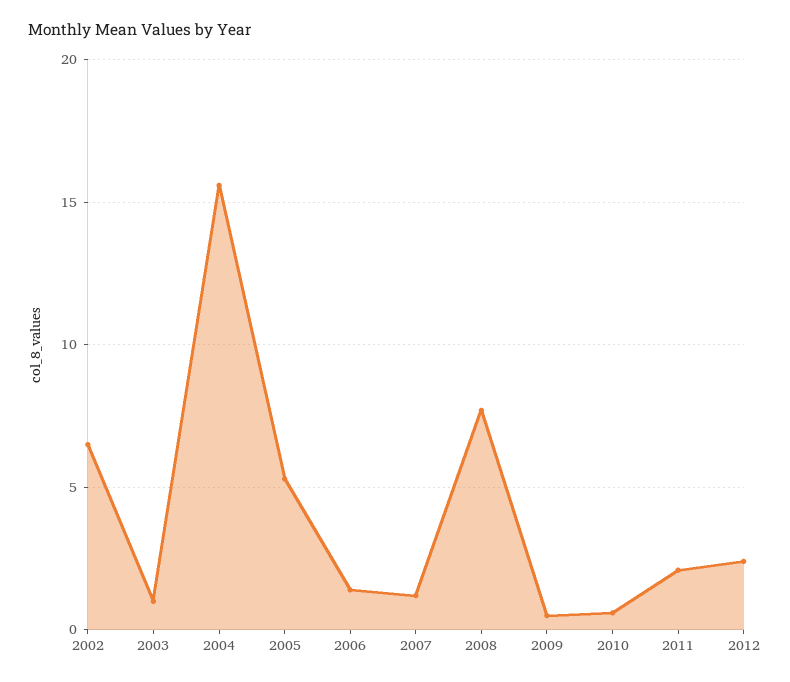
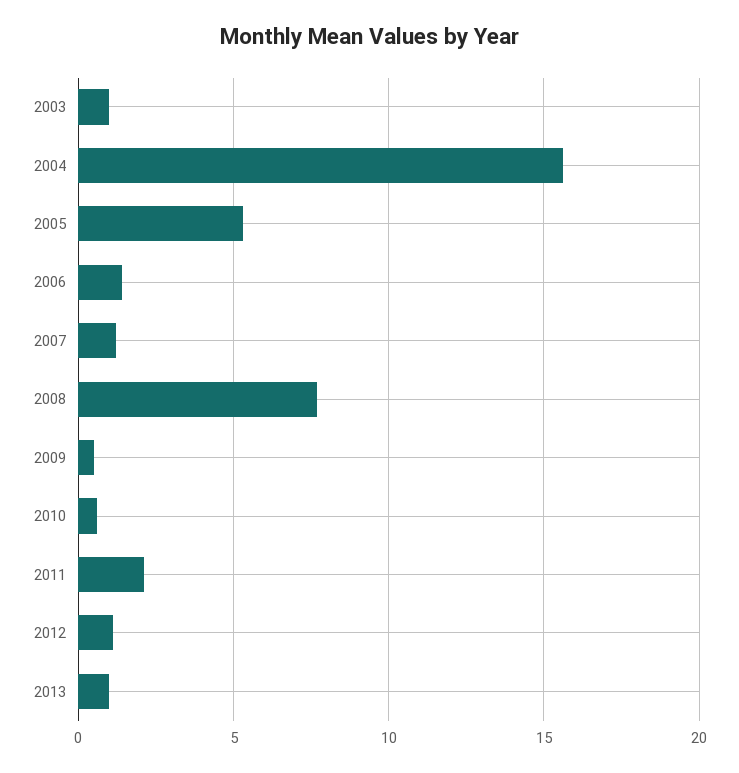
2002: 6.5 -> none
2012: 2.5 -> 1
2013: none -> 1

